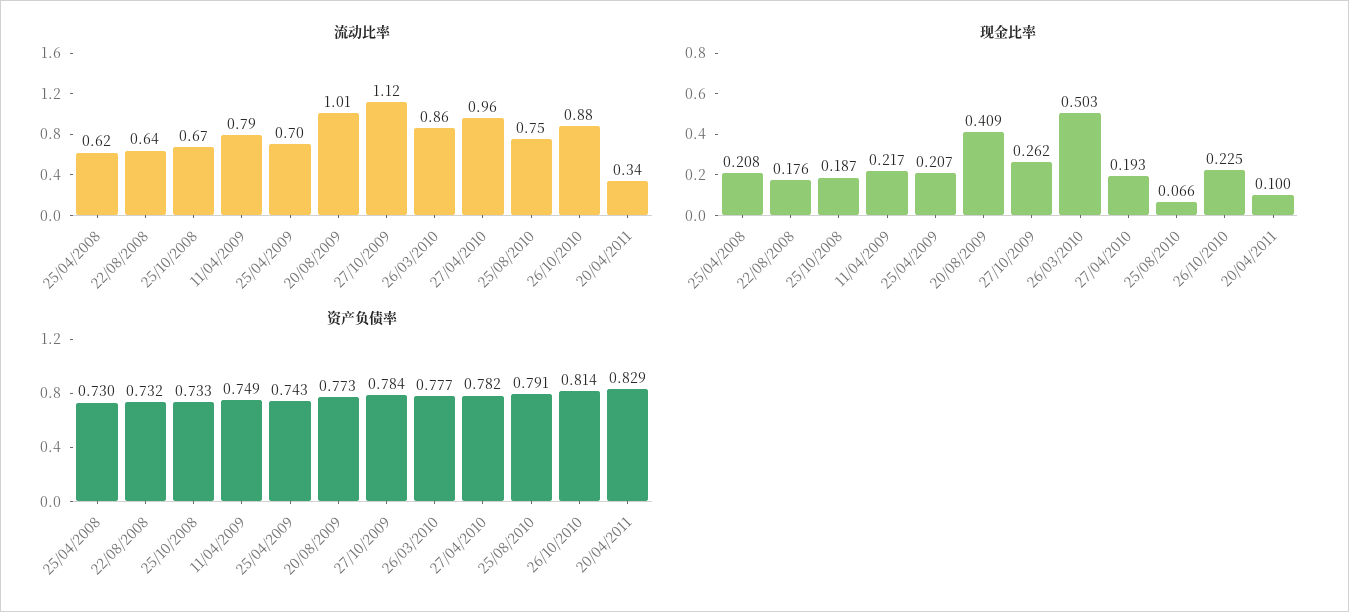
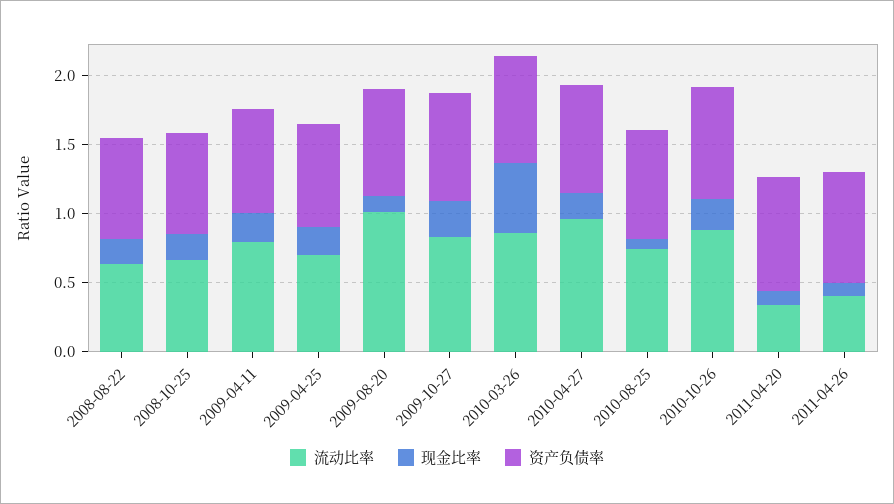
流动比率, 25/04/2008: 0.62 -> none
流动比率, 27/10/2009: 1.12 -> 0.8
现金比率, 25/04/2008: 0.208 -> none
现金比率, 20/08/2009: 0.409 -> 0.1
资产负债率, 25/04/2008: 0.73 -> none
流动比率, 2011-04-26: none -> 0.4
现金比率, 2011-04-26: none -> 0.1
资产负债率, 2011-04-26: none -> 0.8

